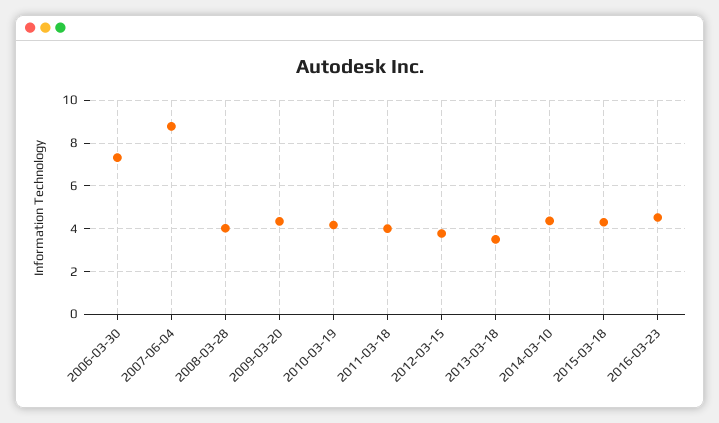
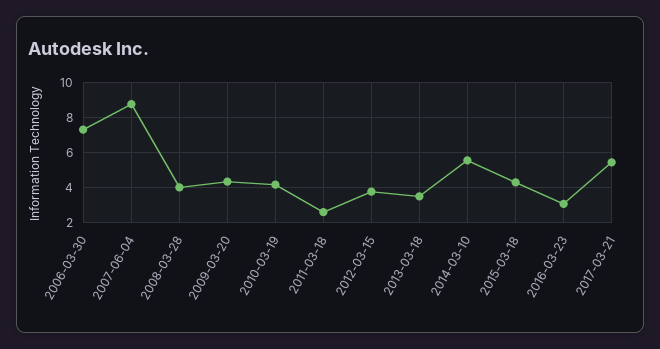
2011-03-18: 4 -> 2.5
2014-03-10: 4.5 -> 5.5
2016-03-23: 4.5 -> 3
2017-03-21: none -> 5.5

